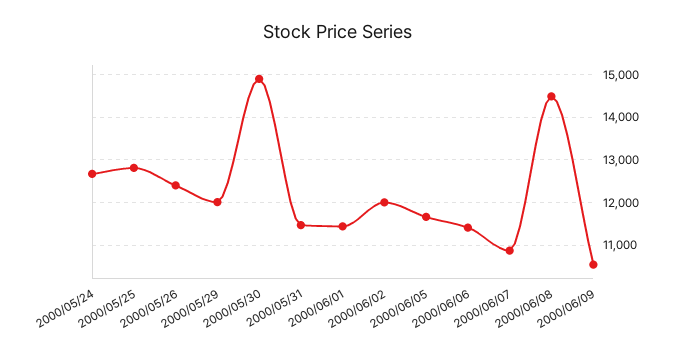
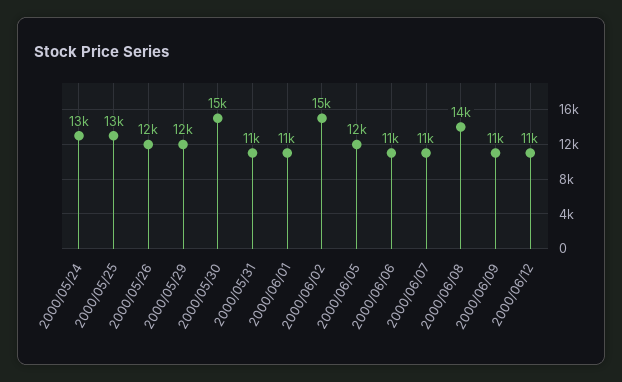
2000/06/02: 12000 -> 15000
2000/06/12: none -> 11000

